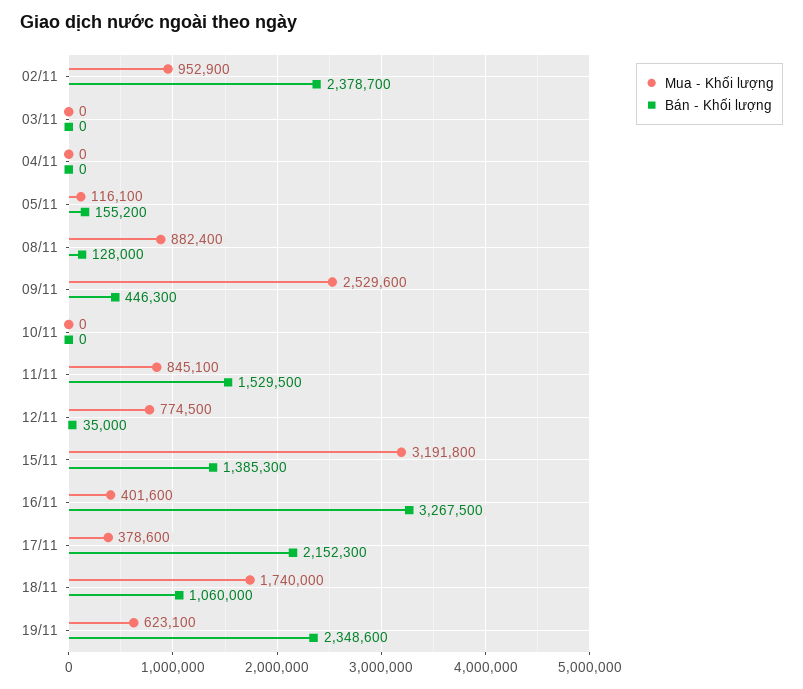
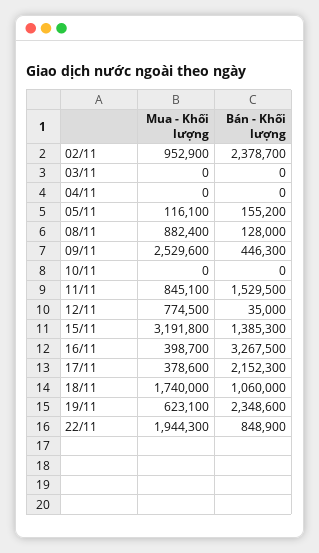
Mua - Khối lượng, 16/11: 401600 -> 398700
Mua - Khối lượng, 22/11: none -> 1944300
Bán - Khối lượng, 22/11: none -> 848900

